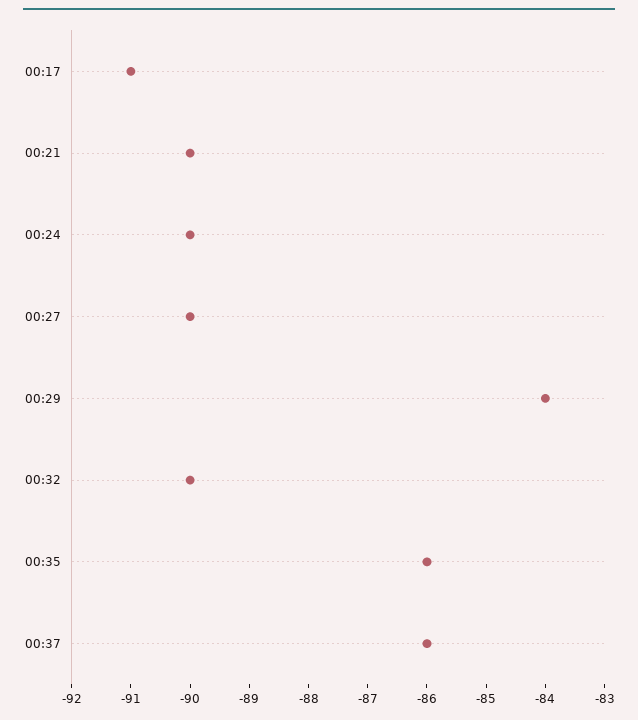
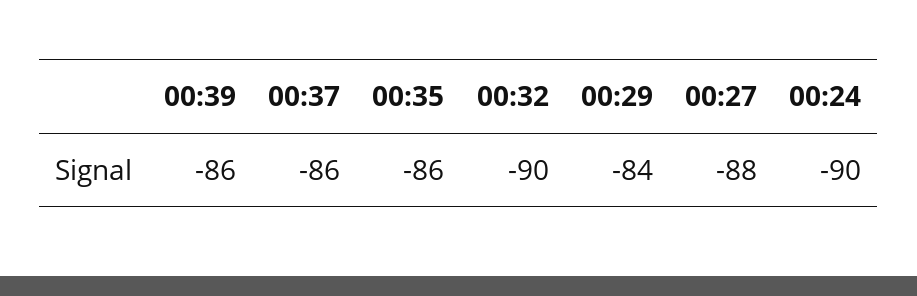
00:17: -91 -> none
00:21: -90 -> none
00:27: -90 -> -88
00:39: none -> -86

